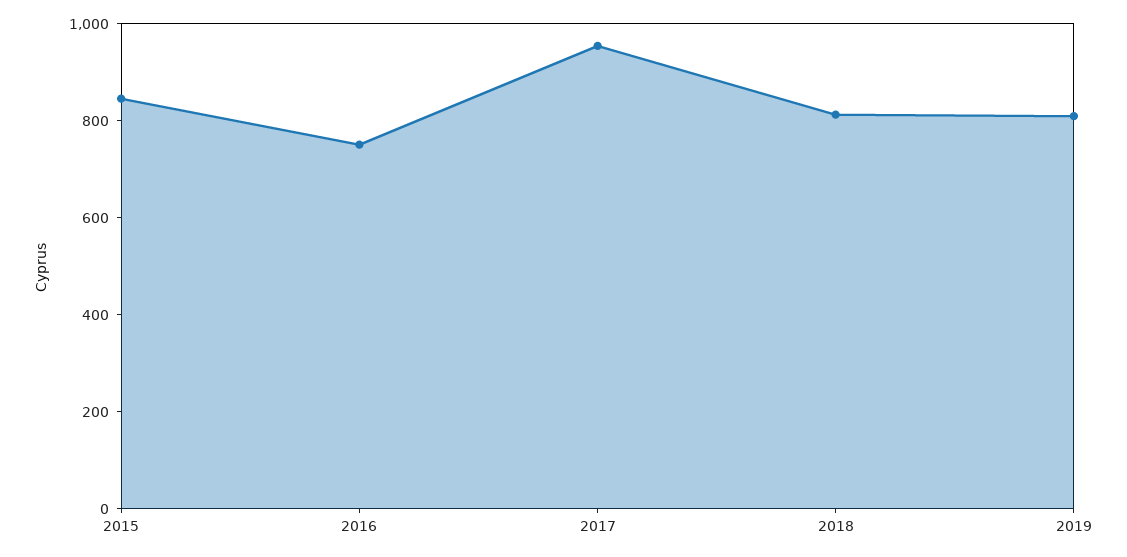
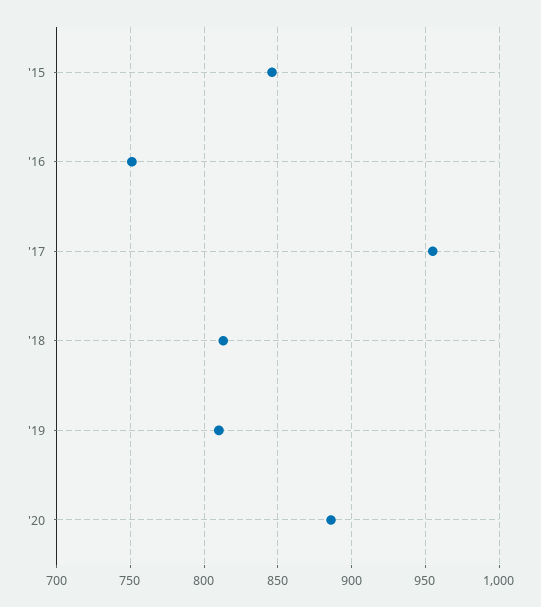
'20: none -> 885

